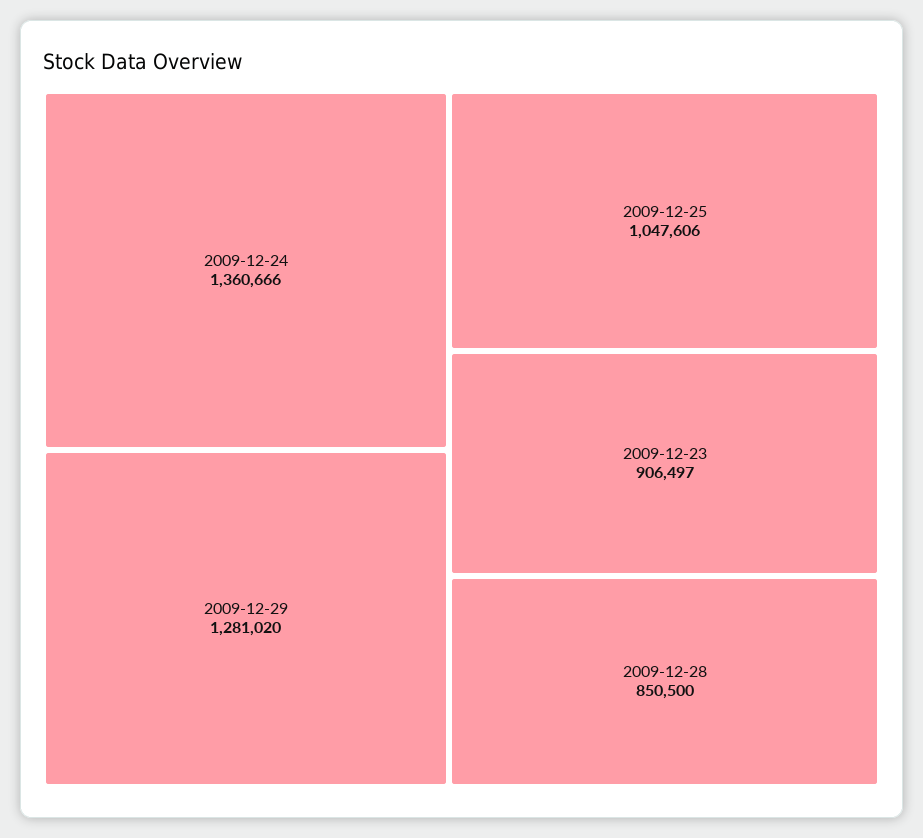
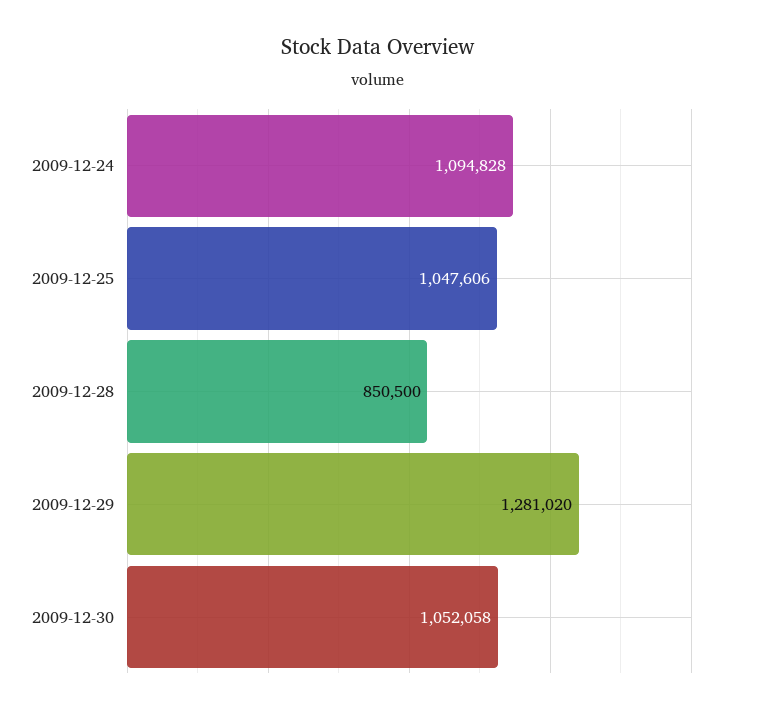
2009-12-24: 1360666 -> 1094828
2009-12-23: 906497 -> none
2009-12-30: none -> 1052058

